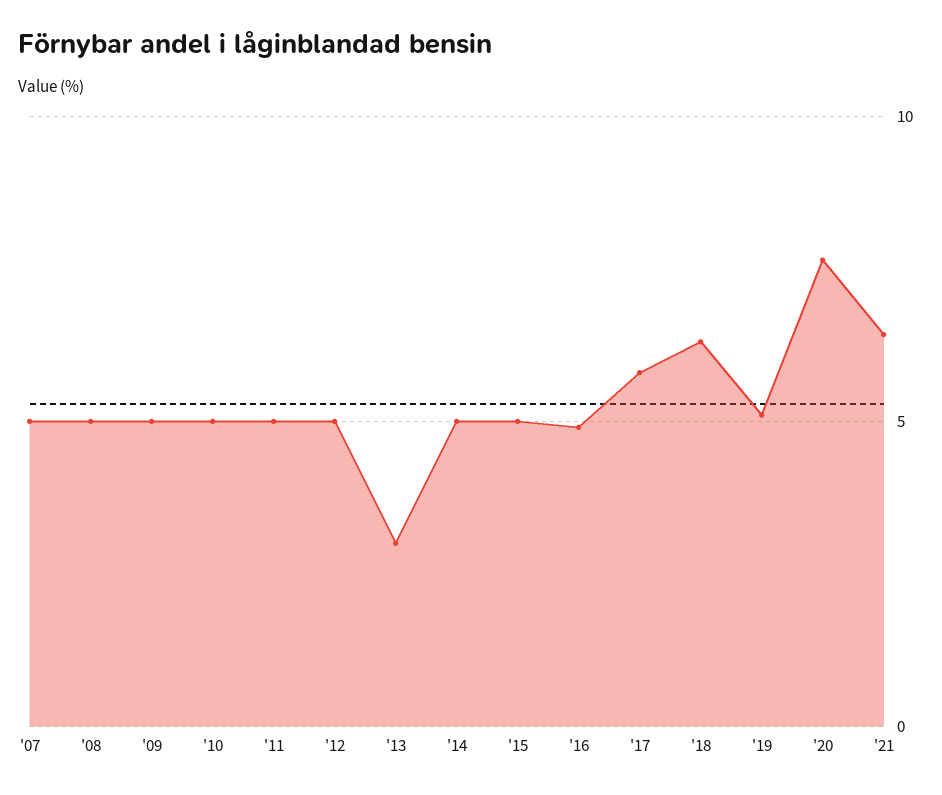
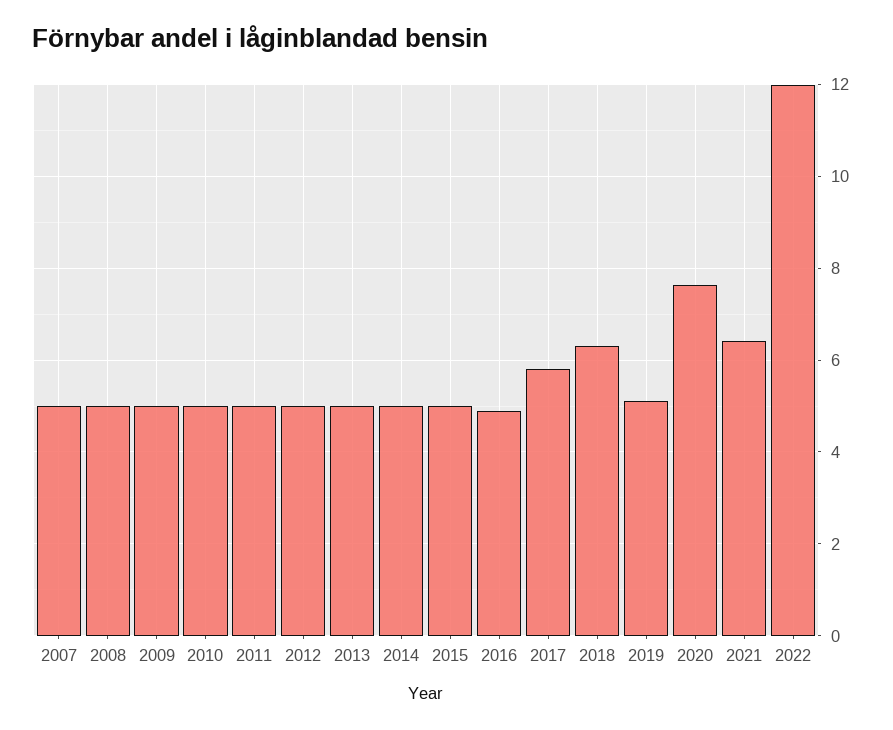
'13: 3 -> 5
2022: none -> 12

